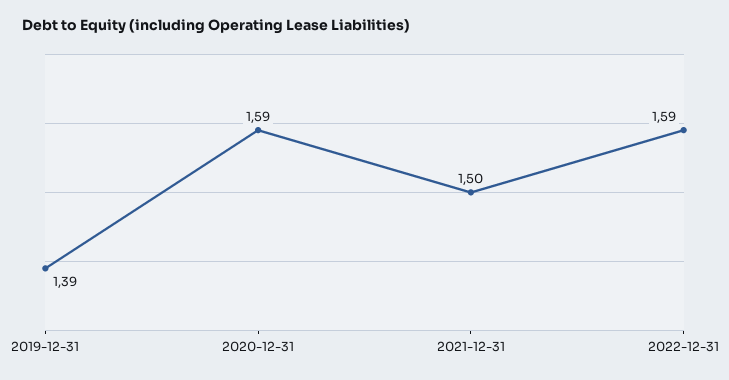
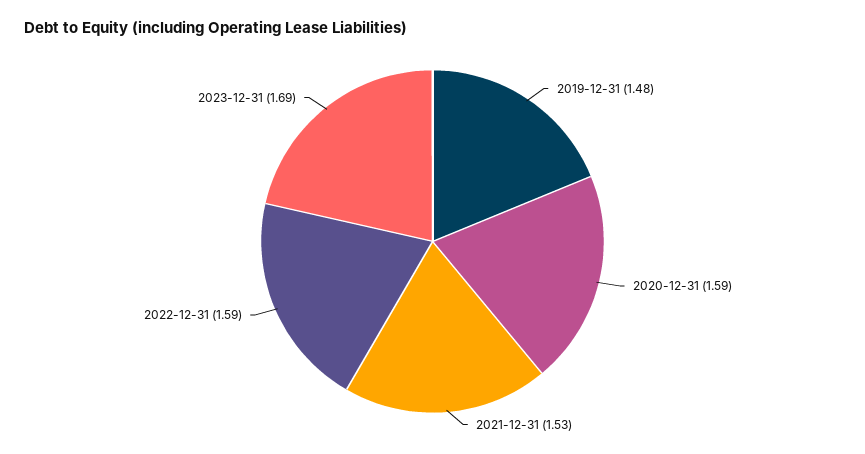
2019-12-31: 1.39 -> 1.48
2021-12-31: 1.5 -> 1.53
2023-12-31: none -> 1.69

